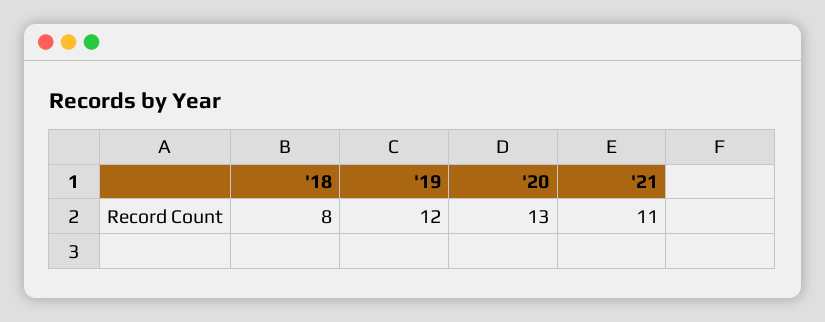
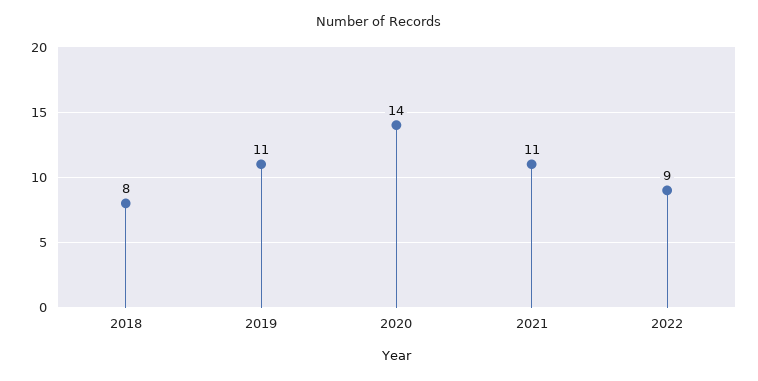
'19: 12 -> 11
'20: 13 -> 14
2022: none -> 9

